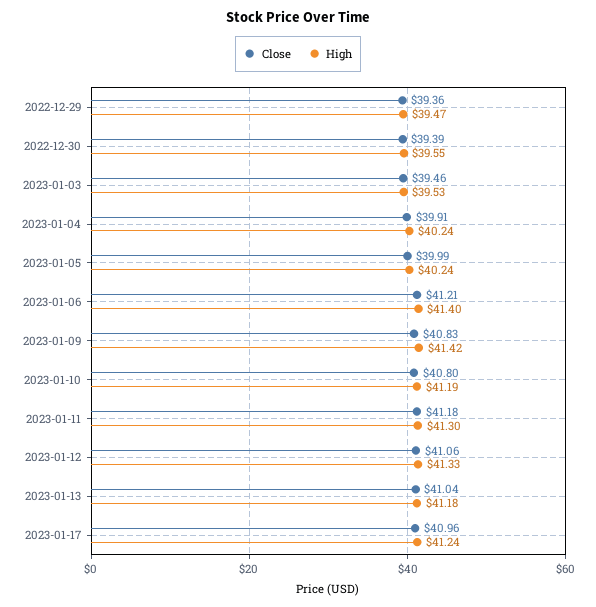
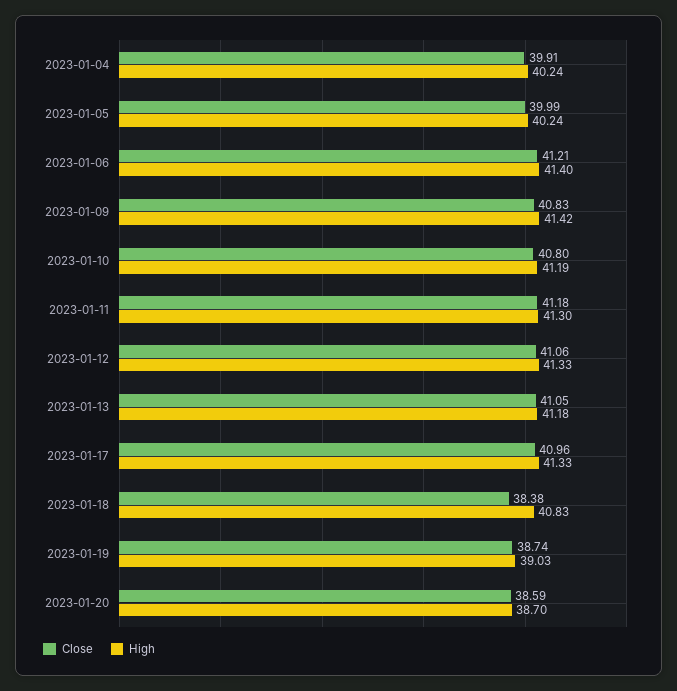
Close, 2022-12-29: 39.36 -> none
High, 2022-12-29: 39.47 -> none
Close, 2022-12-30: 39.39 -> none
High, 2022-12-30: 39.55 -> none
Close, 2023-01-03: 39.46 -> none
High, 2023-01-03: 39.53 -> none
Close, 2023-01-13: 41.04 -> 41.05
High, 2023-01-17: 41.24 -> 41.33
Close, 2023-01-18: none -> 38.38
High, 2023-01-18: none -> 40.83
Close, 2023-01-19: none -> 38.74
High, 2023-01-19: none -> 39.03
Close, 2023-01-20: none -> 38.59
High, 2023-01-20: none -> 38.7

